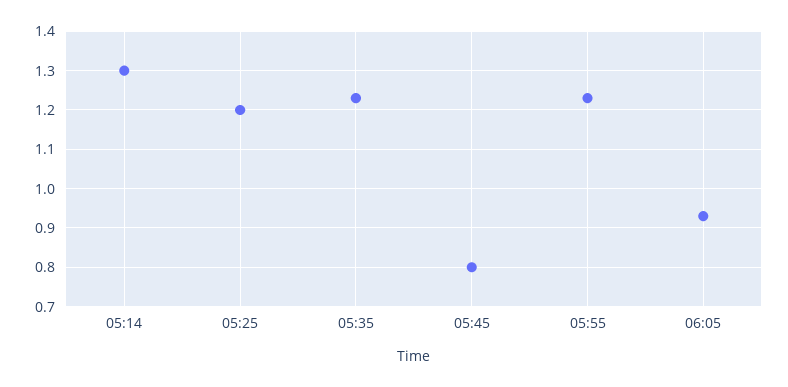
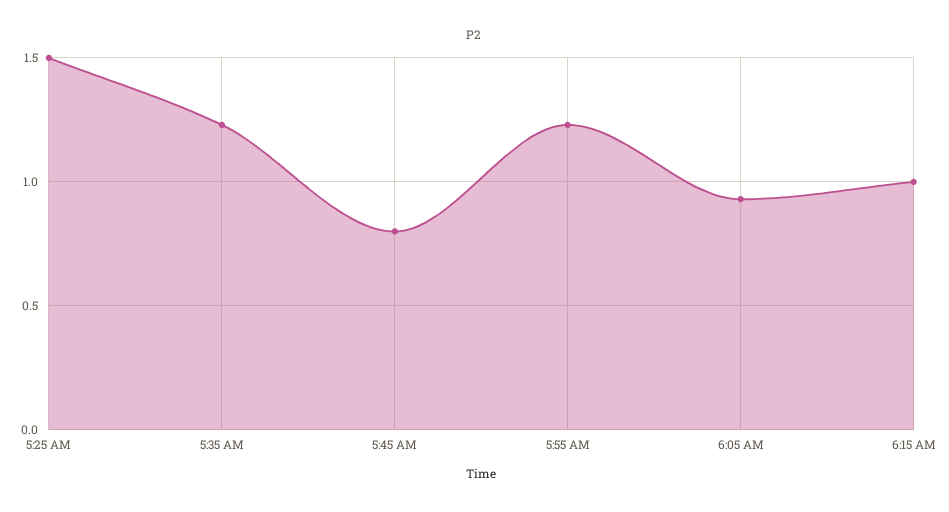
05:14: 1.3 -> none
05:25: 1.2 -> 1.5
6:15 AM: none -> 1

